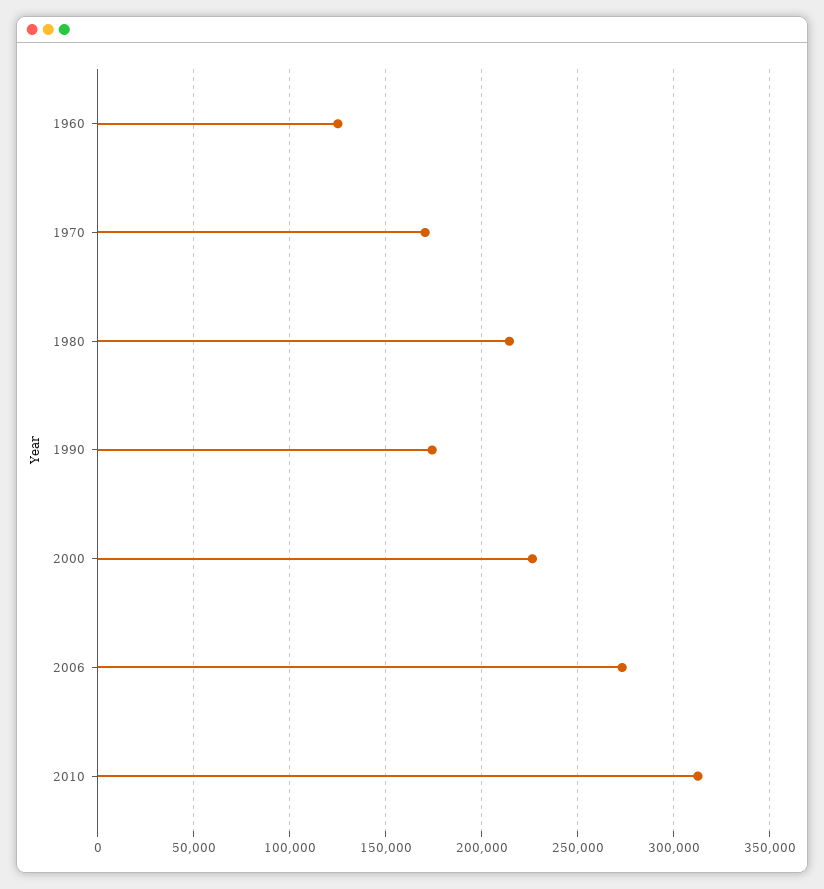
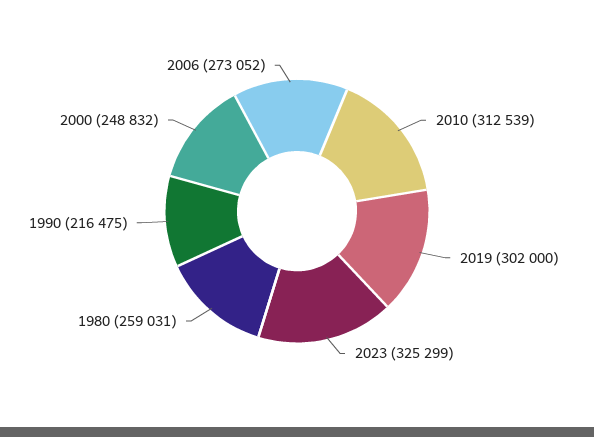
1960: 125000 -> none
1970: 170000 -> none
1980: 215000 -> 259031
1990: 175000 -> 216475
2000: 225000 -> 248832
2019: none -> 302000
2023: none -> 325299

